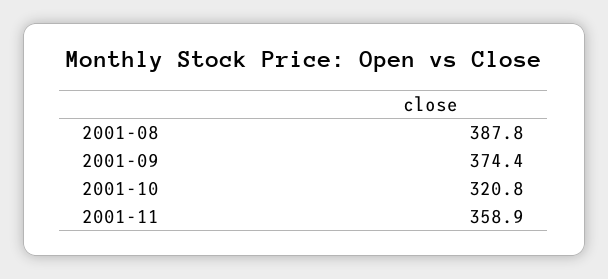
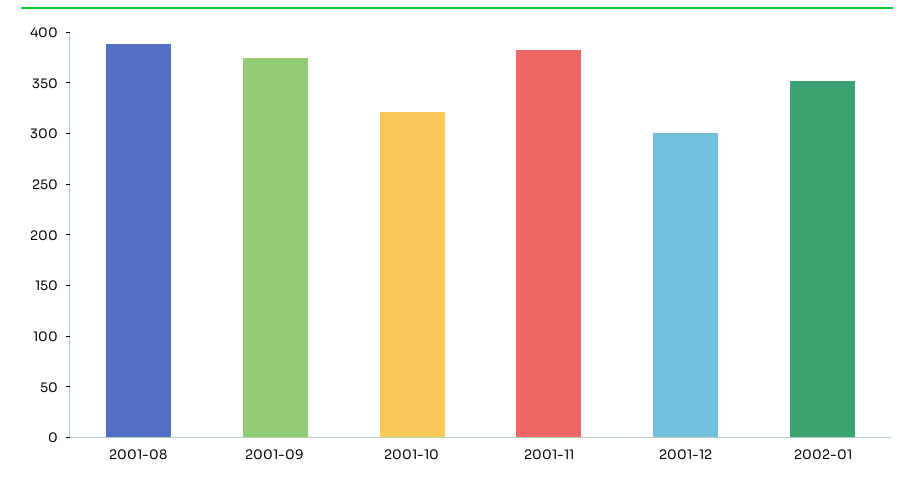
2001-11: 358.9 -> 380
2001-12: none -> 300
2002-01: none -> 350

